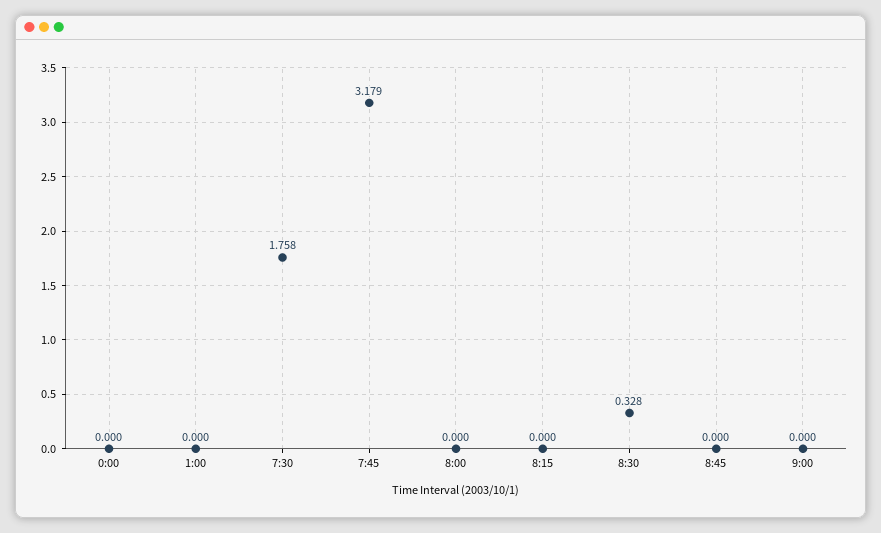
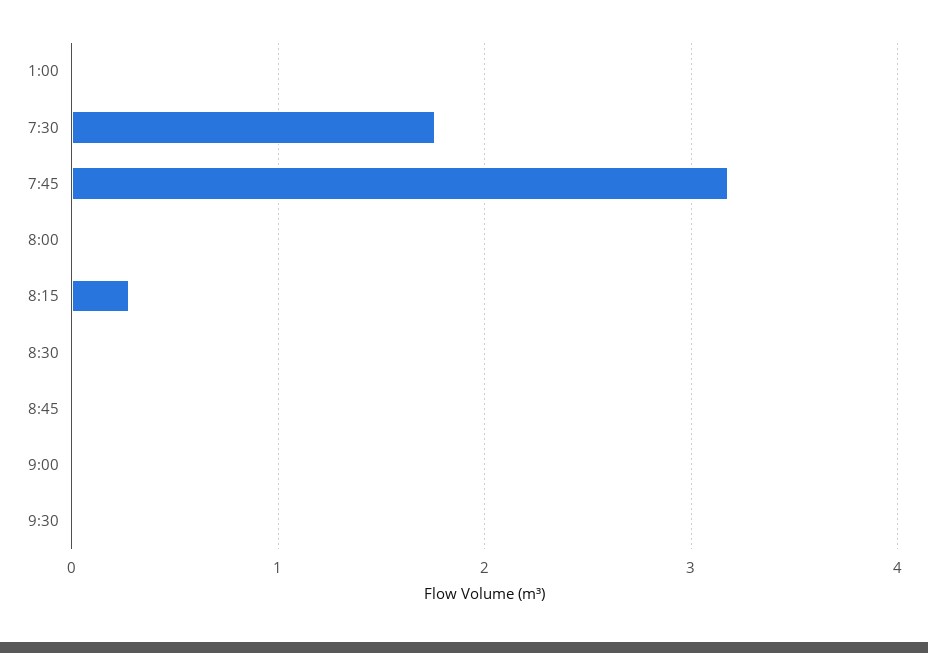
0:00: 0 -> none
8:15: 0 -> 0.3
8:30: 0.328 -> 0
9:30: none -> 0

